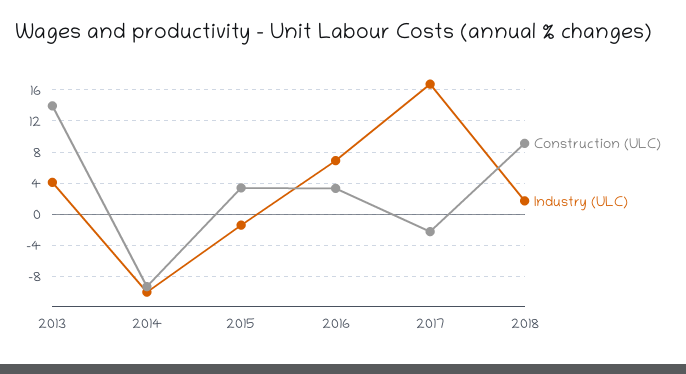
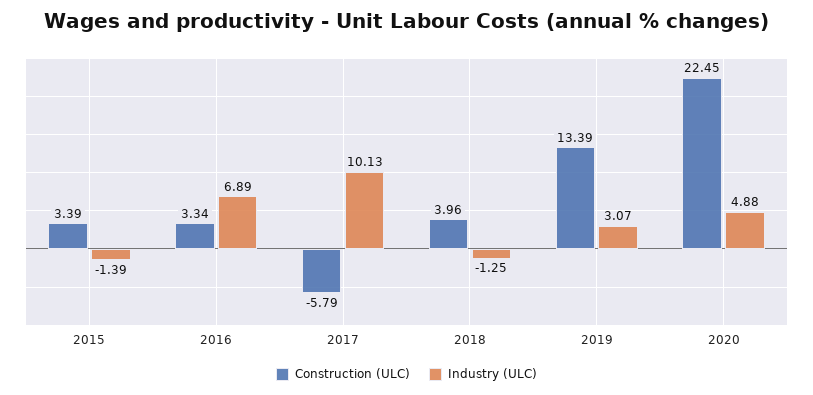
Construction (ULC), 2013: 14 -> none
Industry (ULC), 2013: 4 -> none
Construction (ULC), 2014: -9 -> none
Industry (ULC), 2014: -10 -> none
Construction (ULC), 2017: -2 -> -5.79
Industry (ULC), 2017: 17 -> 10.13
Construction (ULC), 2018: 9 -> 3.96
Industry (ULC), 2018: 2 -> -1.25
Construction (ULC), 2019: none -> 13.39
Industry (ULC), 2019: none -> 3.07
Construction (ULC), 2020: none -> 22.45
Industry (ULC), 2020: none -> 4.88

